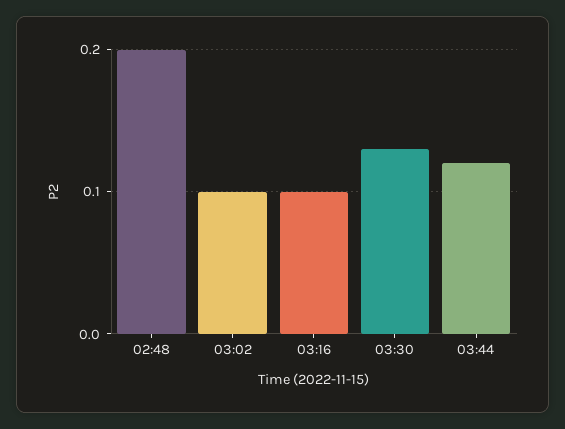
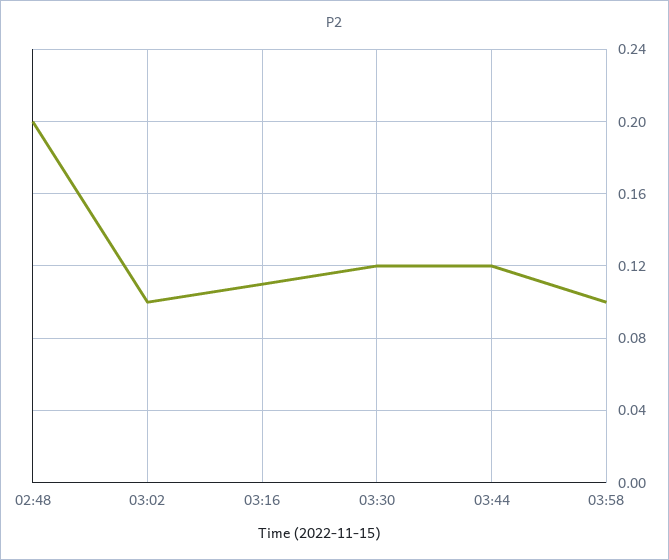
03:16: 0.1 -> 0.11
03:30: 0.13 -> 0.12
03:58: none -> 0.1

